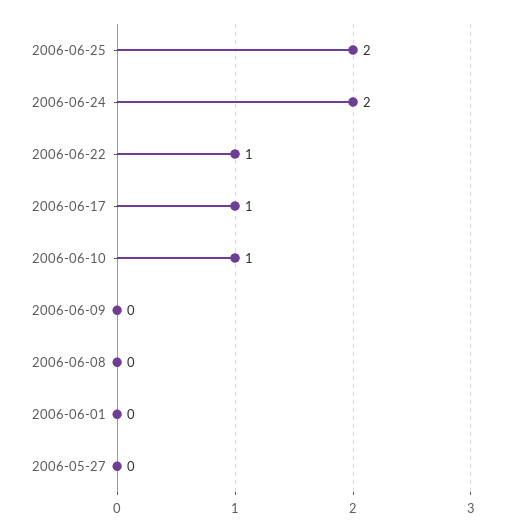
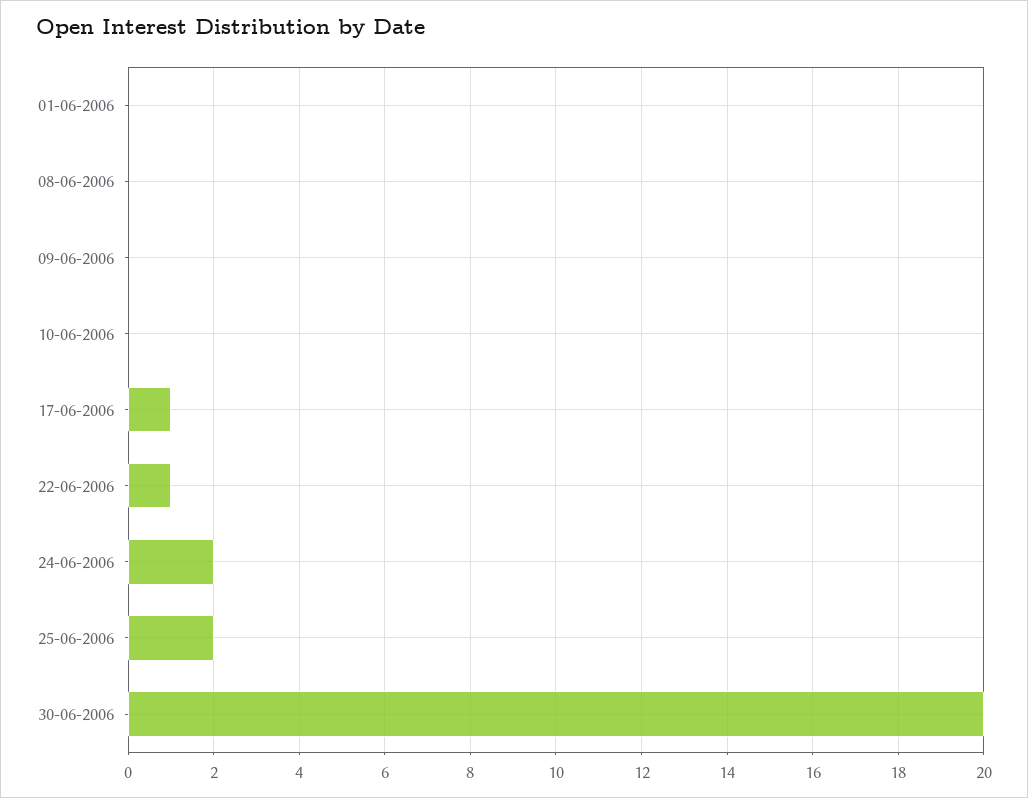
2006-06-10: 1 -> 0
2006-05-27: 0 -> none
30-06-2006: none -> 20

